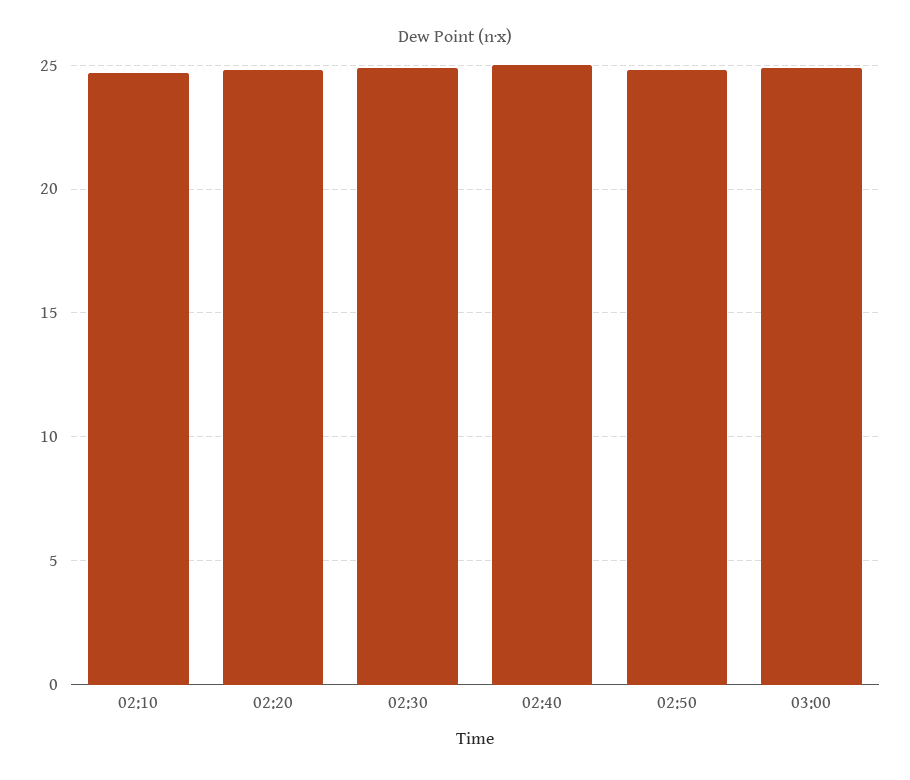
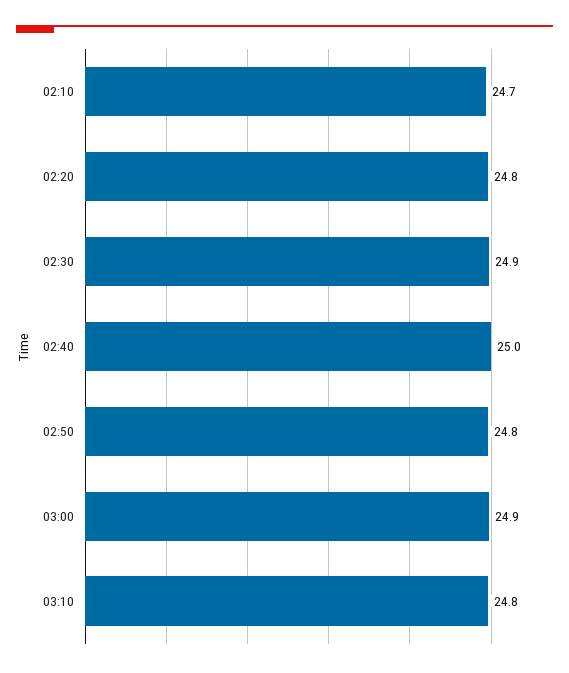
03:10: none -> 24.8

